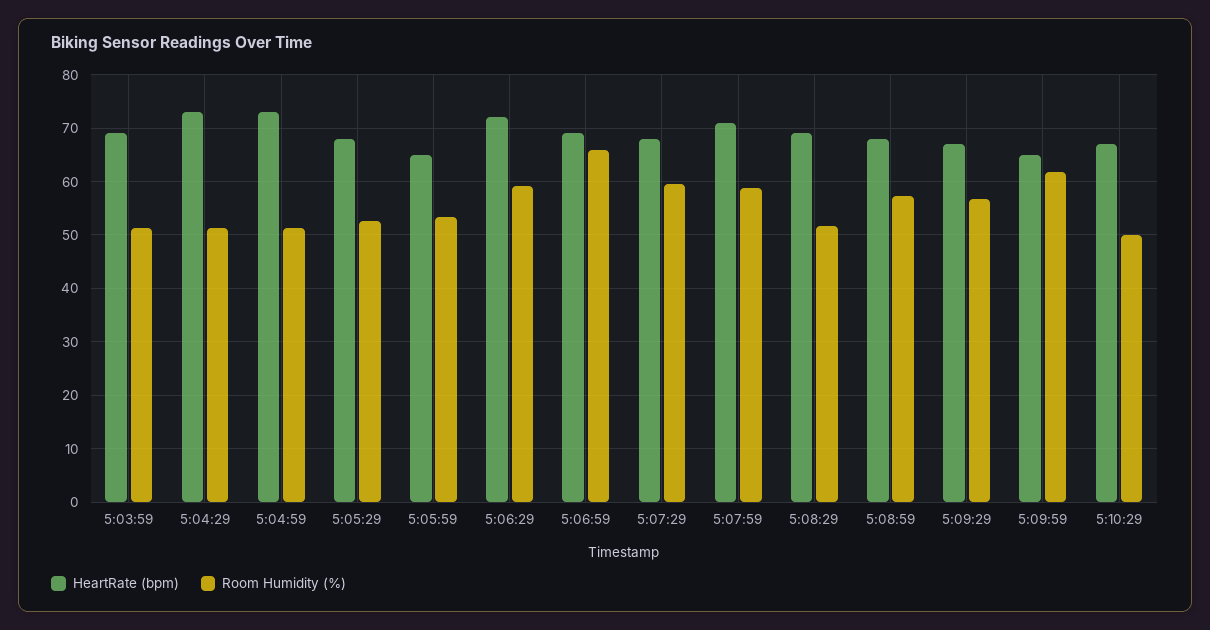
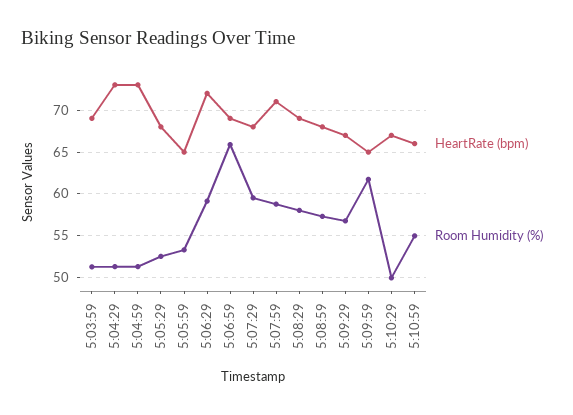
Room Humidity (%), 5:08:29: 52 -> 58
HeartRate (bpm), 5:10:59: none -> 66
Room Humidity (%), 5:10:59: none -> 55

